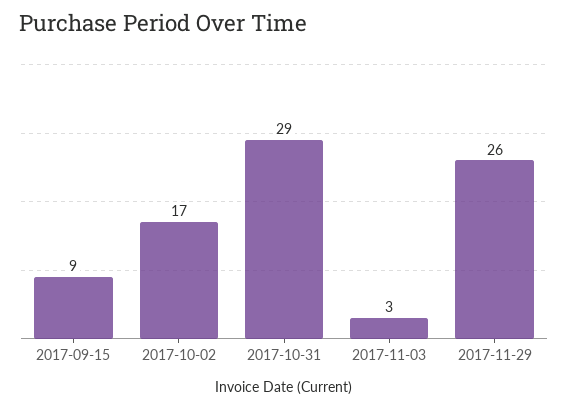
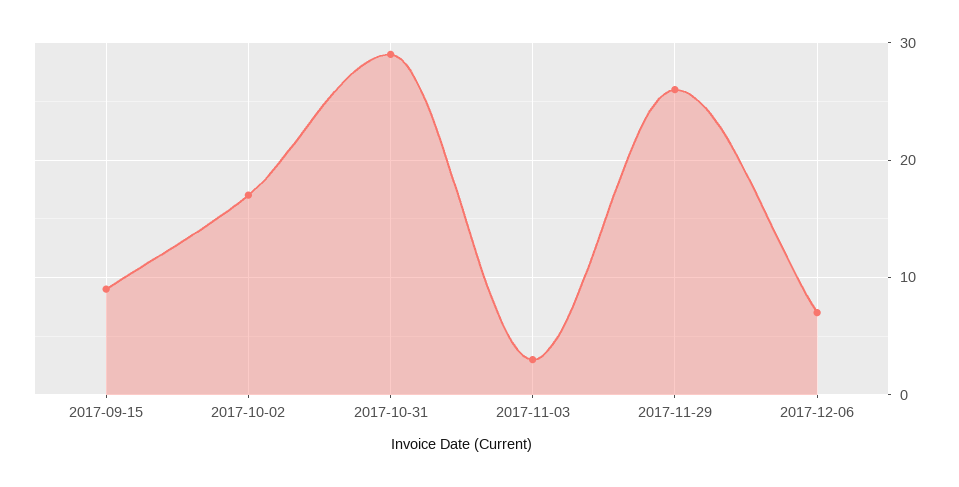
2017-12-06: none -> 7

